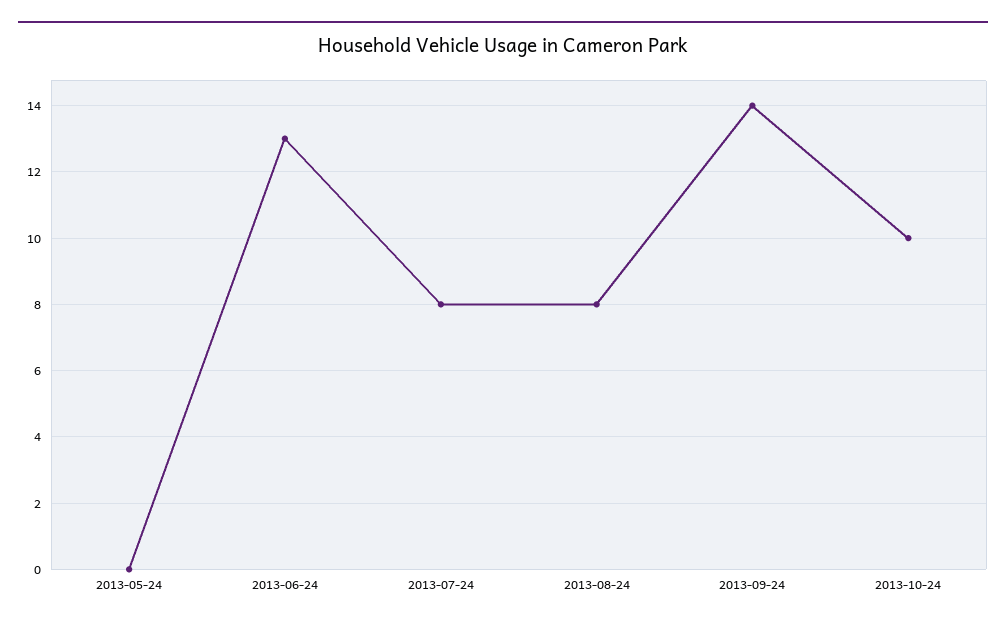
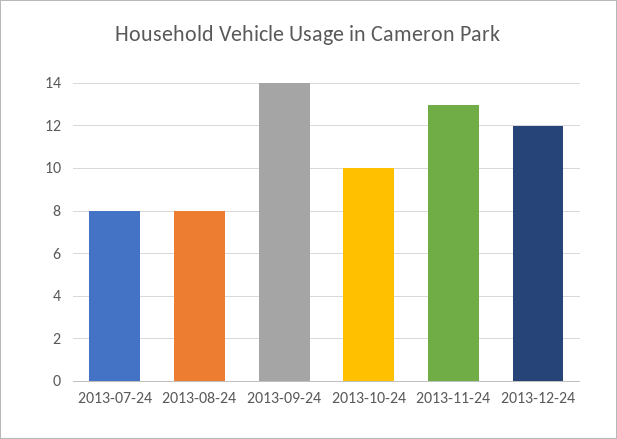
2013-05-24: 0 -> none
2013-06-24: 13 -> none
2013-11-24: none -> 13
2013-12-24: none -> 12

